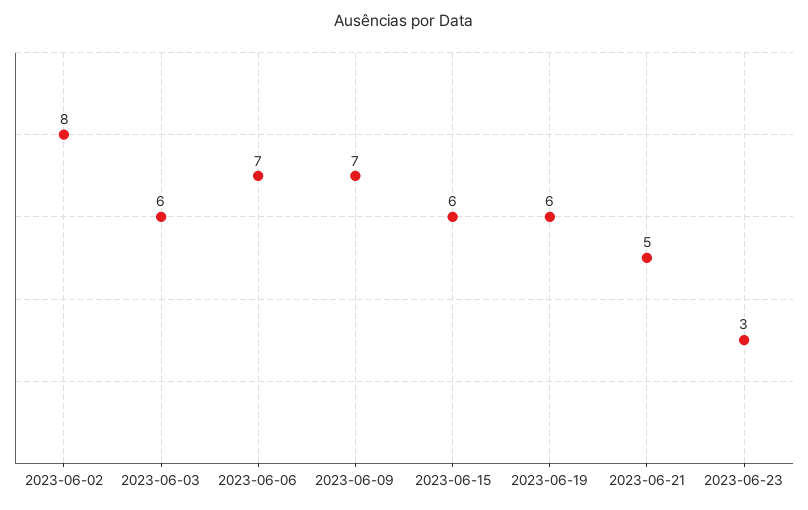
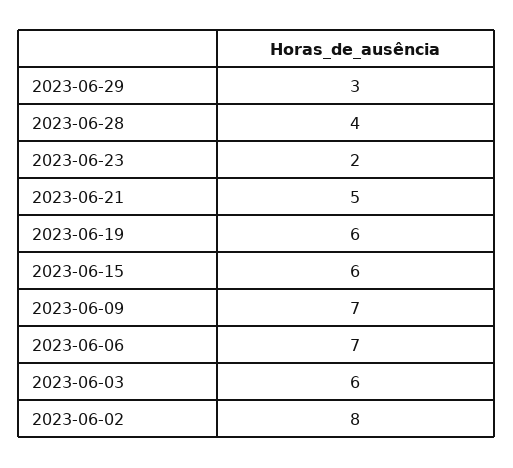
2023-06-23: 3 -> 2
2023-06-29: none -> 3
2023-06-28: none -> 4

